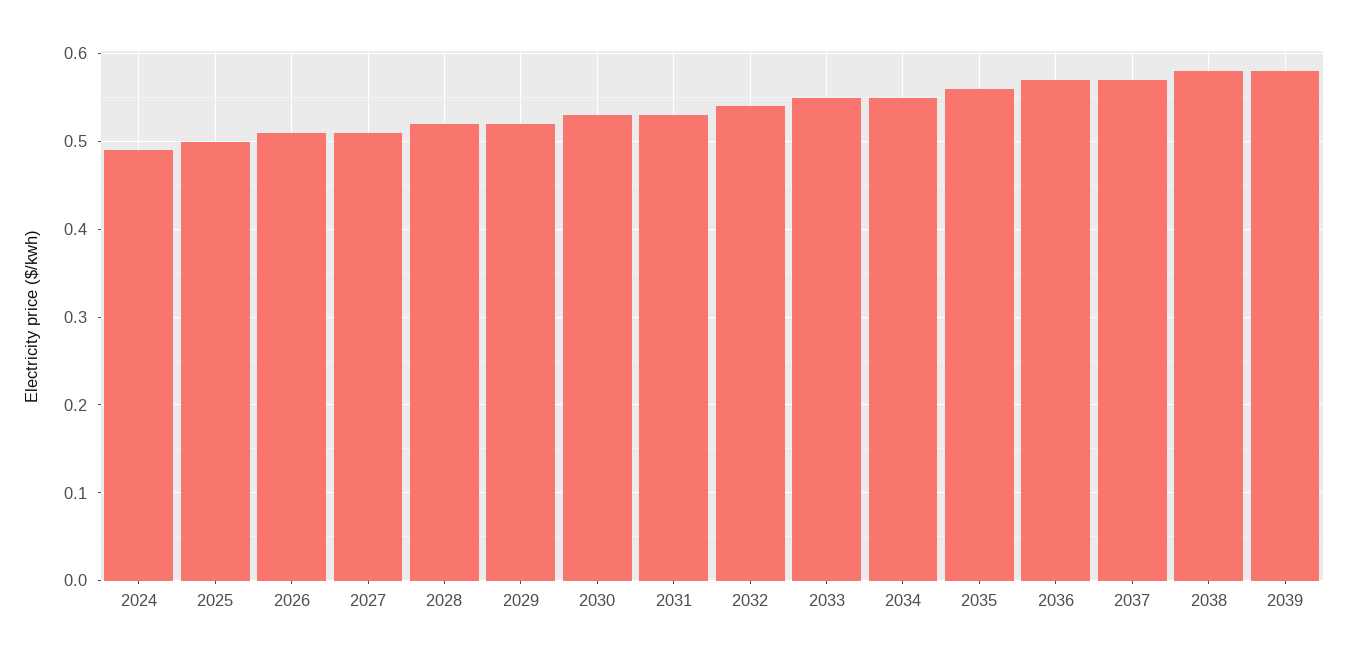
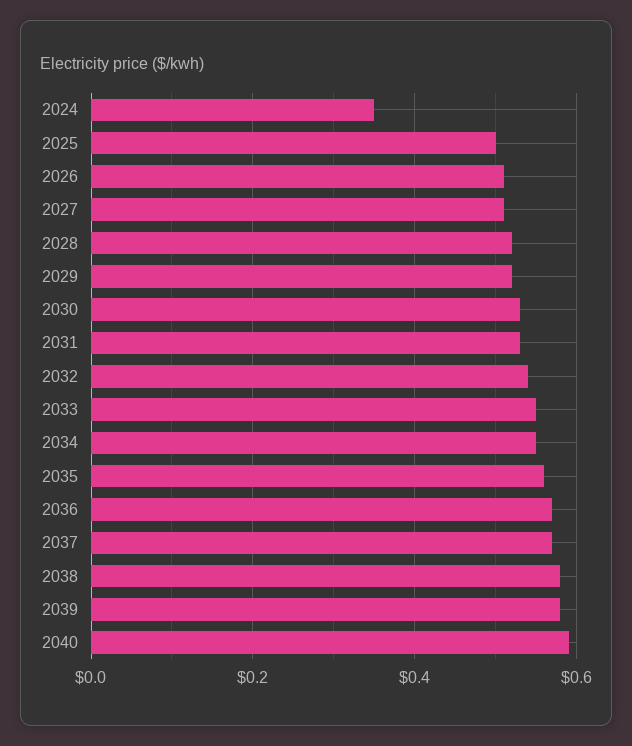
2024: 0.49 -> 0.35
2040: none -> 0.6

